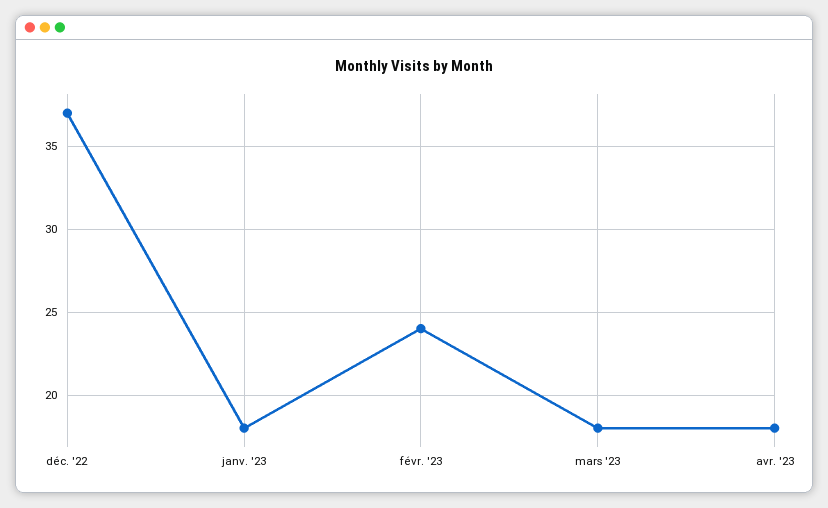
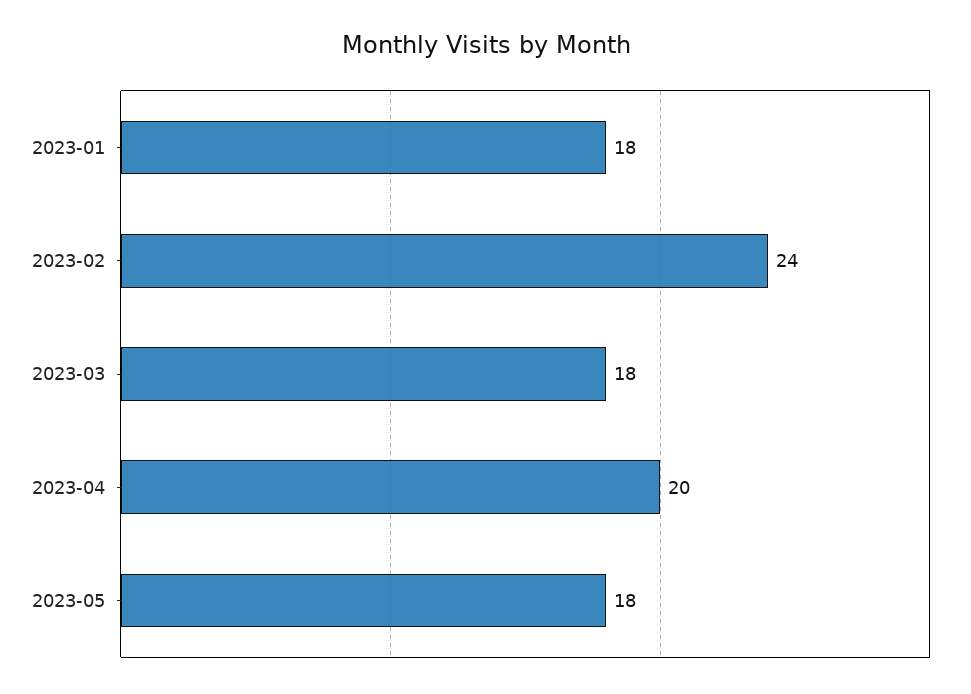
déc. '22: 37 -> none
avr. '23: 18 -> 20
2023-05: none -> 18

